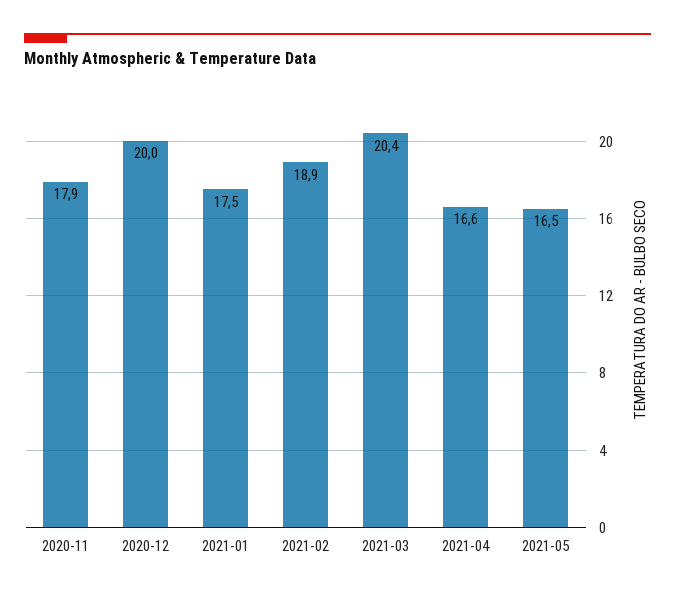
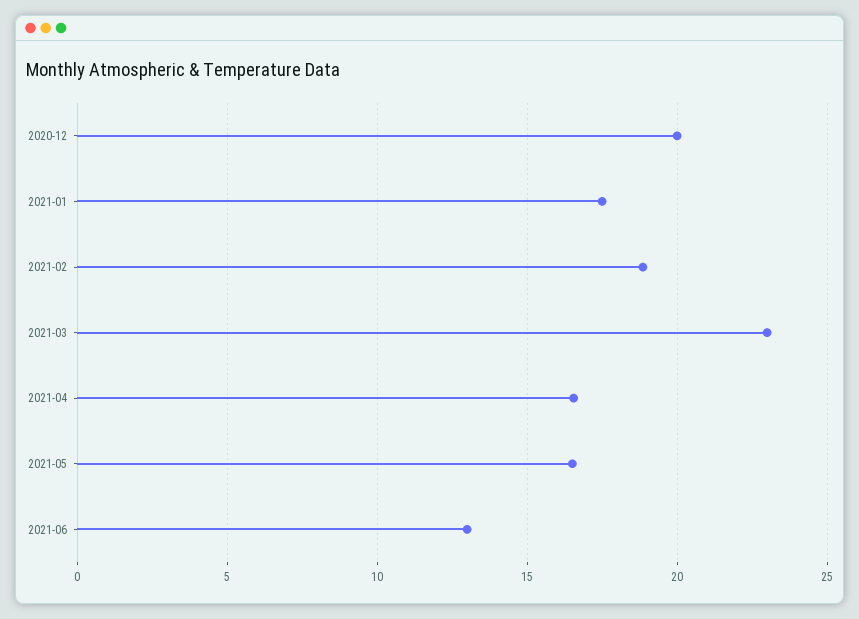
2020-11: 17.9 -> none
2021-03: 20.4 -> 23
2021-06: none -> 13

